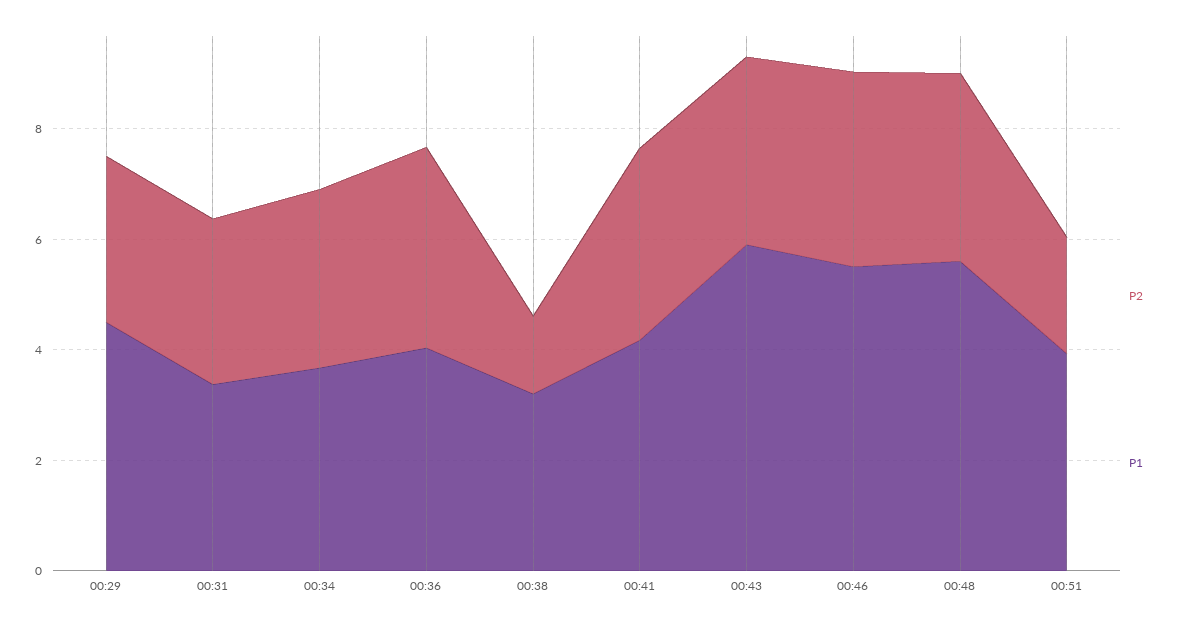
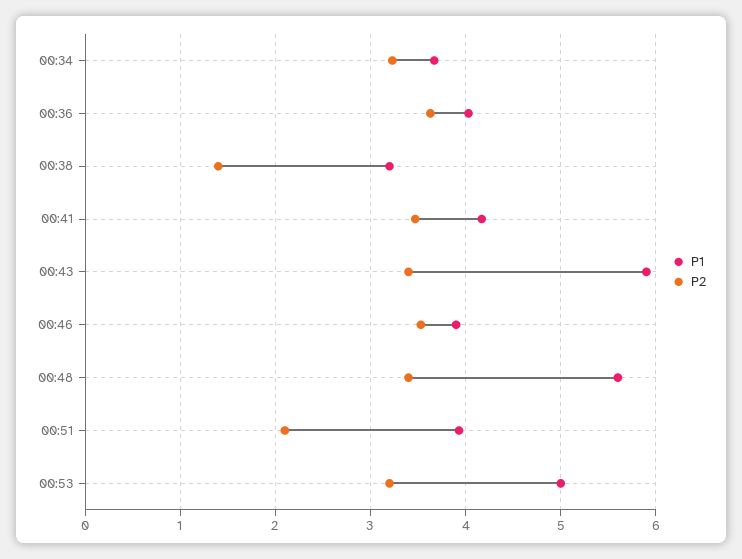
P2, 00:29: 3 -> none
P1, 00:29: 4.5 -> none
P2, 00:31: 3 -> none
P1, 00:31: 3.5 -> none
P1, 00:46: 5.5 -> 3.9
P1, 00:53: none -> 5
P2, 00:53: none -> 3.2

